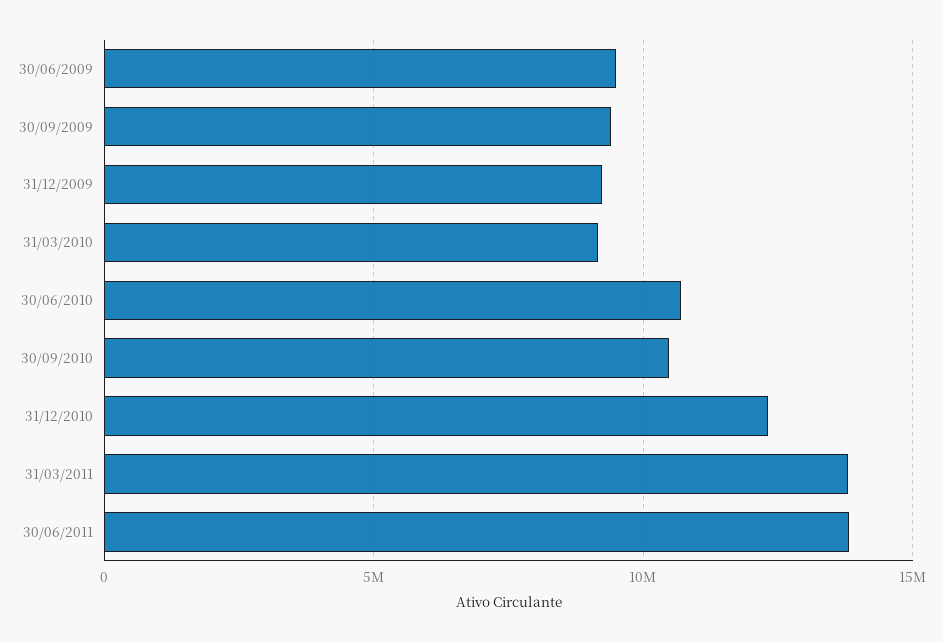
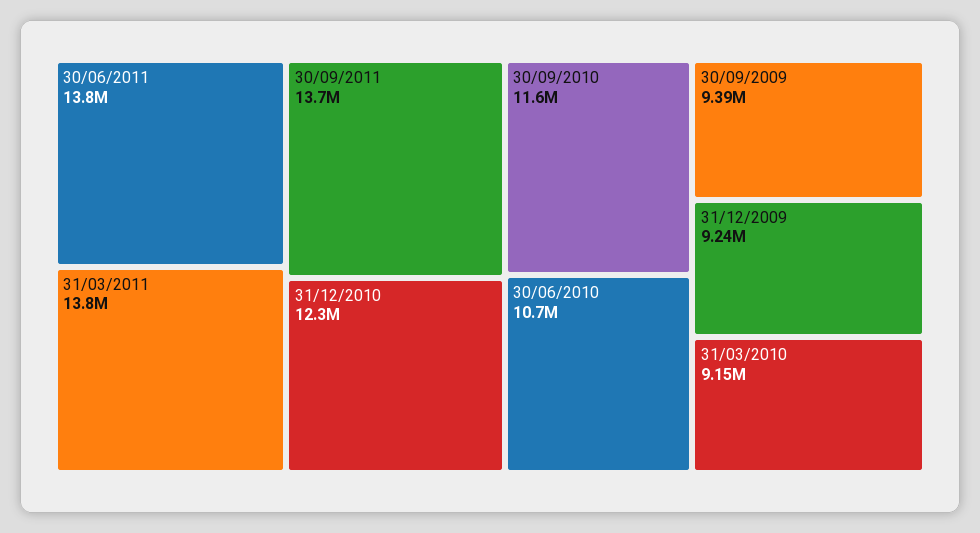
30/06/2009: 9500000 -> none
30/09/2010: 10500000 -> 11600000
30/09/2011: none -> 13700000

